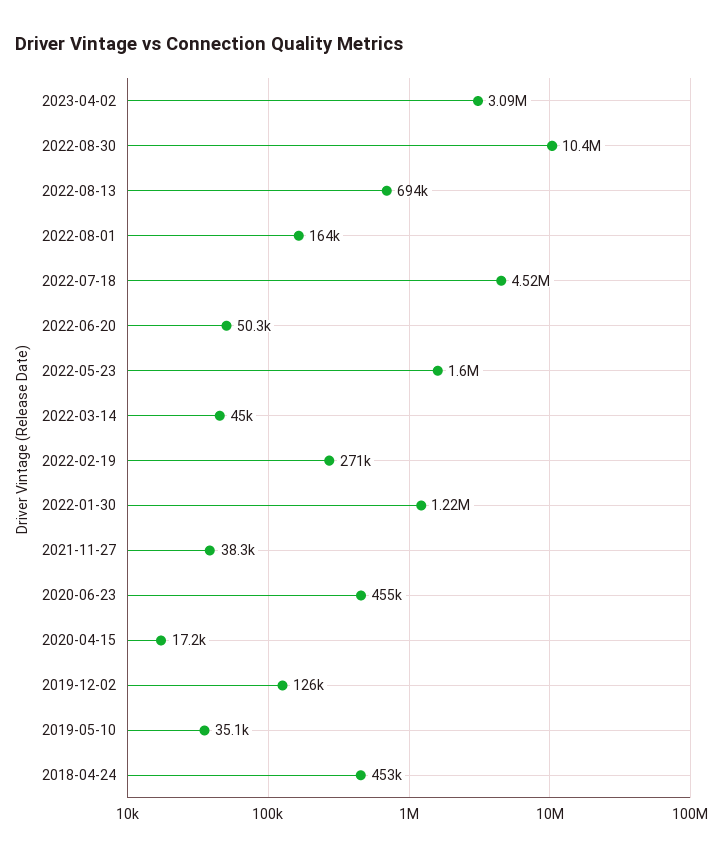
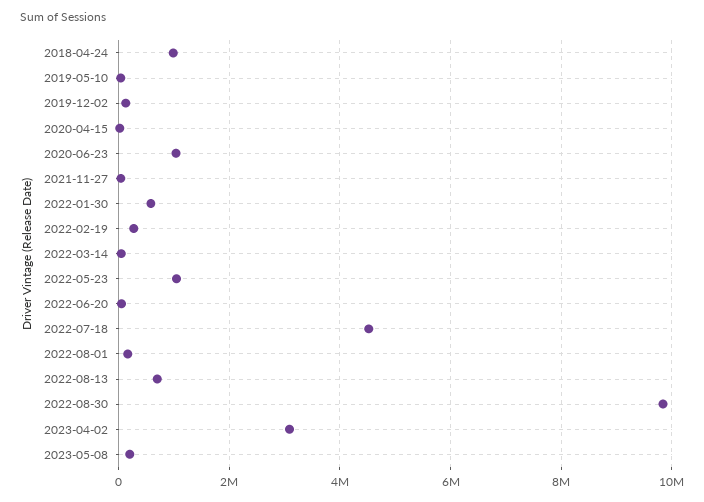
2022-08-30: 10400000 -> 9800000
2022-05-23: 1600000 -> 1000000
2022-01-30: 1220000 -> 600000
2020-06-23: 455000 -> 1000000
2018-04-24: 453000 -> 1000000
2023-05-08: none -> 200000

